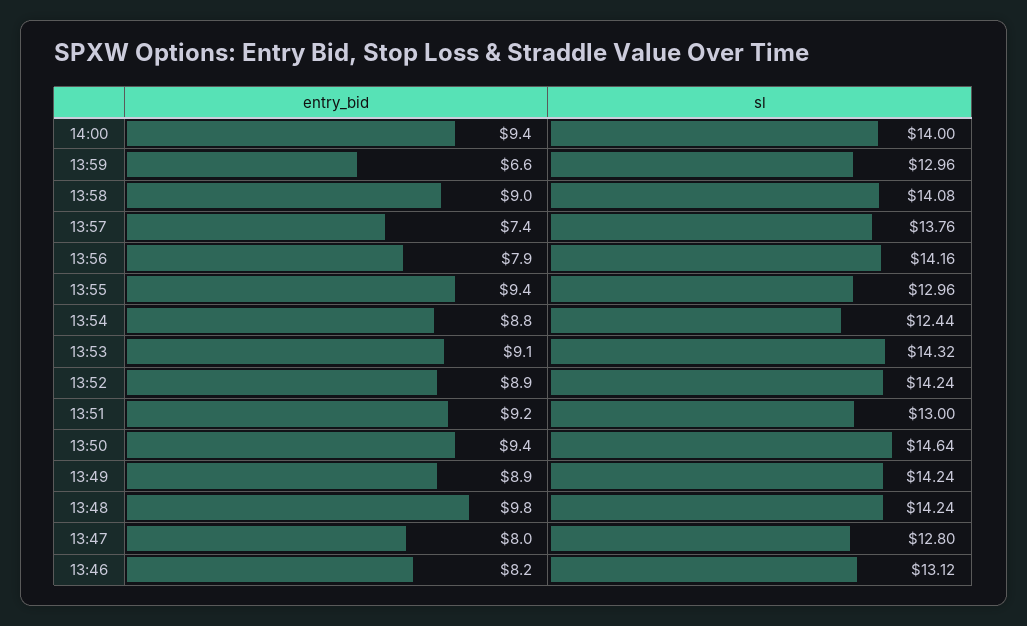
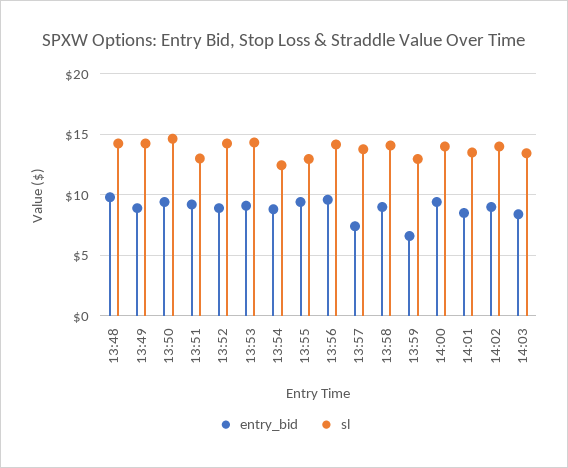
entry_bid, 13:56: 7.9 -> 9.5
entry_bid, 13:47: 8 -> none
sl, 13:47: 12.8 -> none
entry_bid, 13:46: 8.2 -> none
sl, 13:46: 13.12 -> none
entry_bid, 14:01: none -> 8.5
sl, 14:01: none -> 13.5
entry_bid, 14:02: none -> 9
sl, 14:02: none -> 14
entry_bid, 14:03: none -> 8.5
sl, 14:03: none -> 13.5

